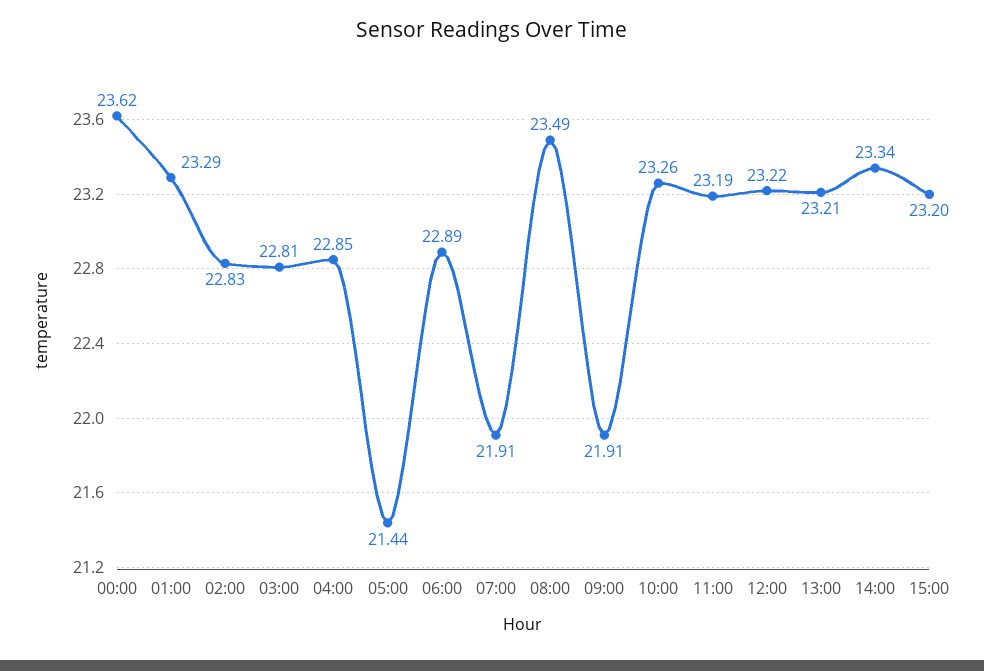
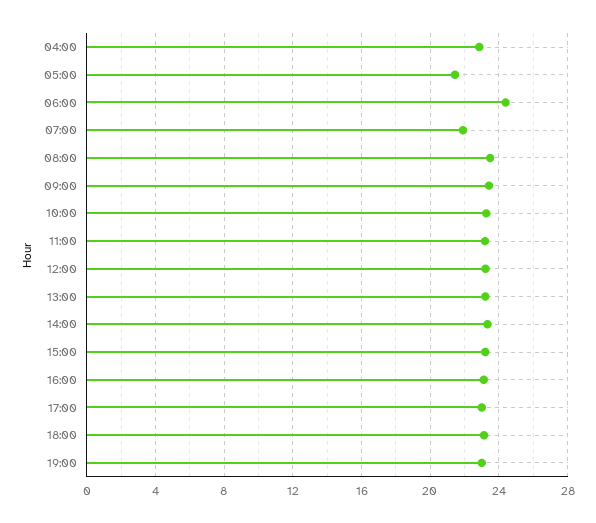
00:00: 23.62 -> none
01:00: 23.29 -> none
02:00: 22.83 -> none
03:00: 22.81 -> none
06:00: 22.89 -> 24.5
09:00: 21.91 -> 23.5
16:00: none -> 23
17:00: none -> 23
18:00: none -> 23
19:00: none -> 23

